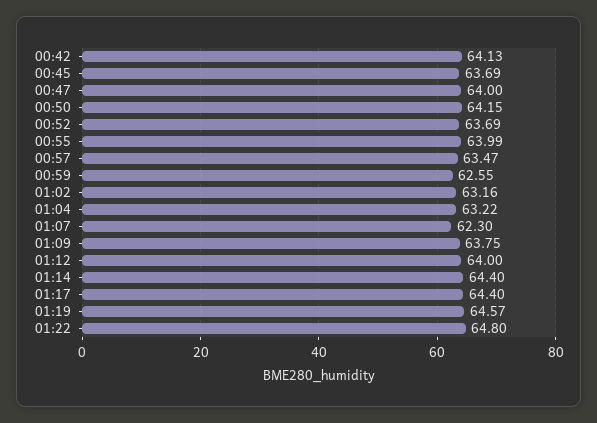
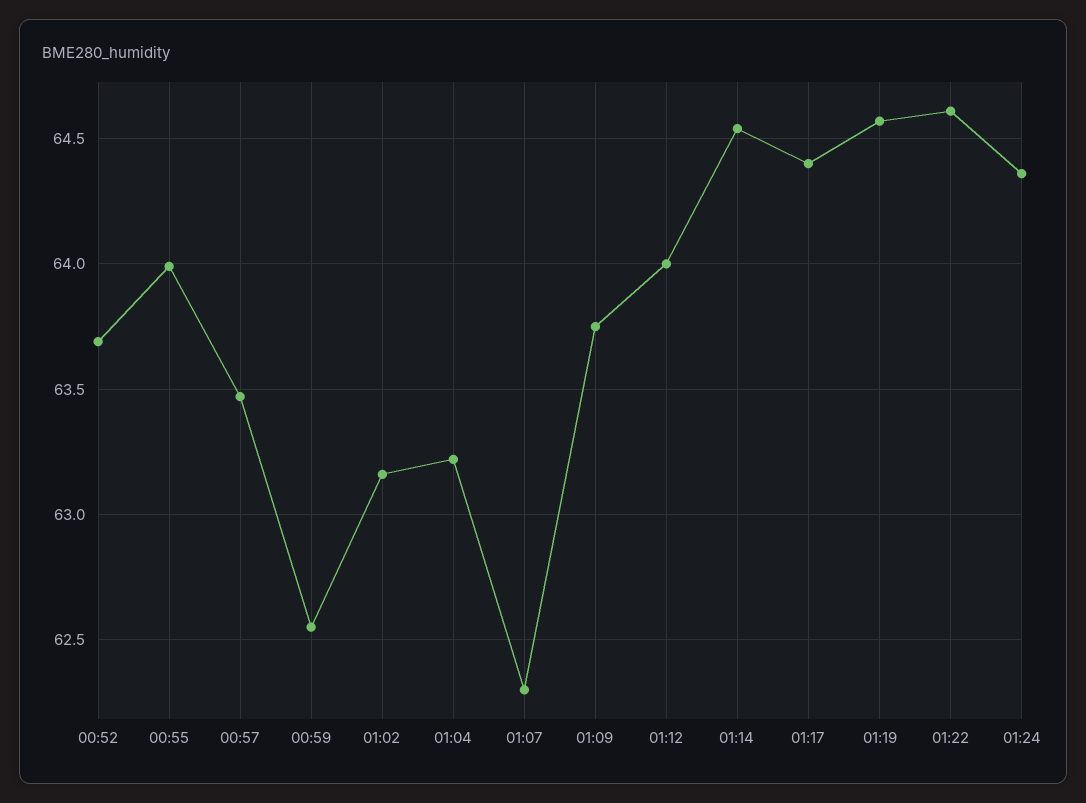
00:42: 64.13 -> none
00:45: 63.69 -> none
00:47: 64 -> none
00:50: 64.15 -> none
01:14: 64.4 -> 64.55
01:22: 64.8 -> 64.6
01:24: none -> 64.35

